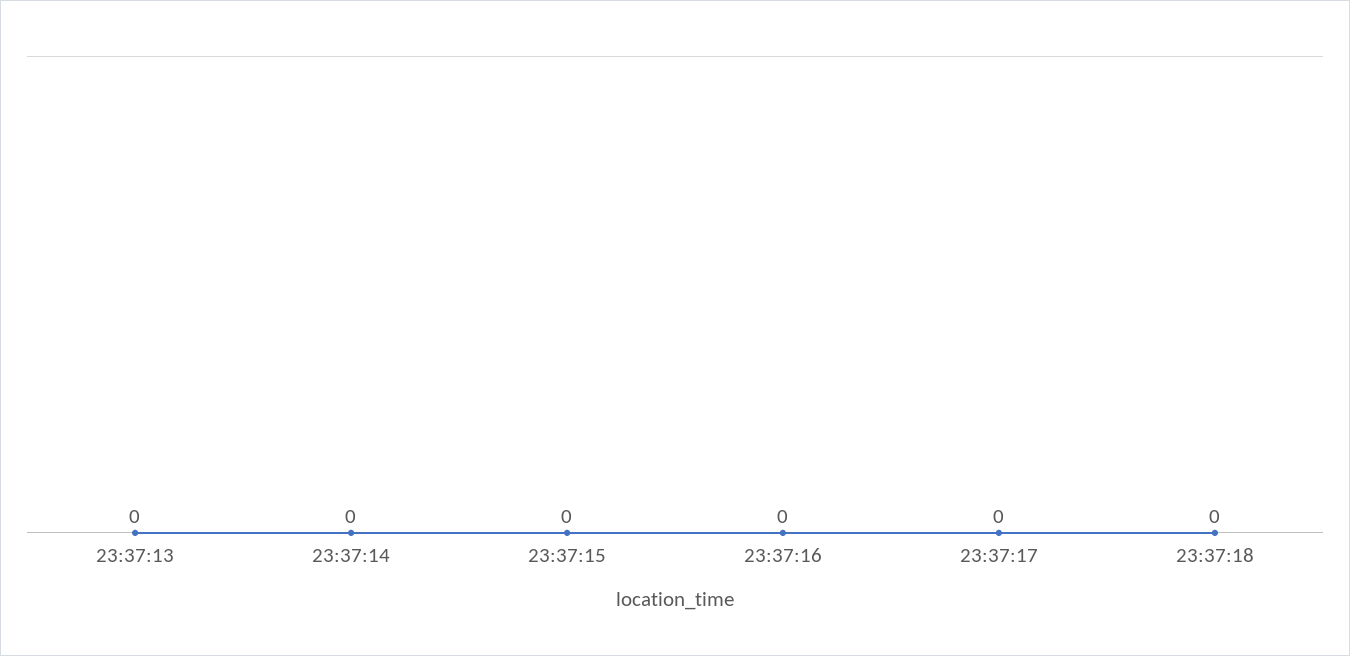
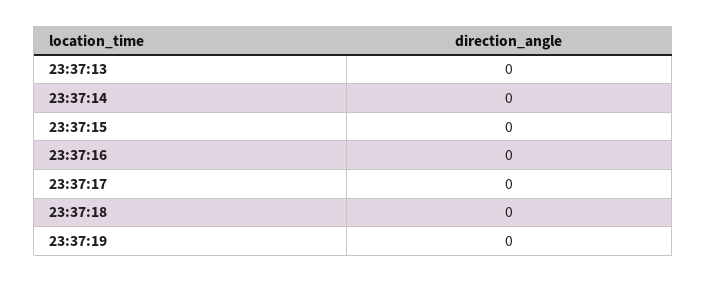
23:37:19: none -> 0

